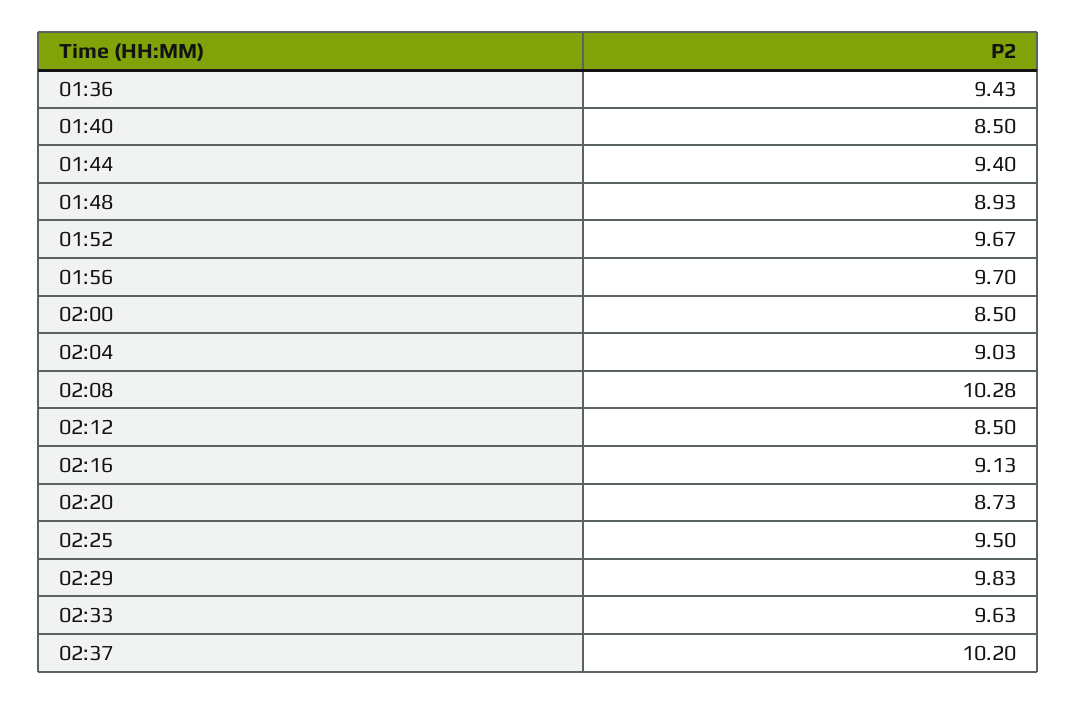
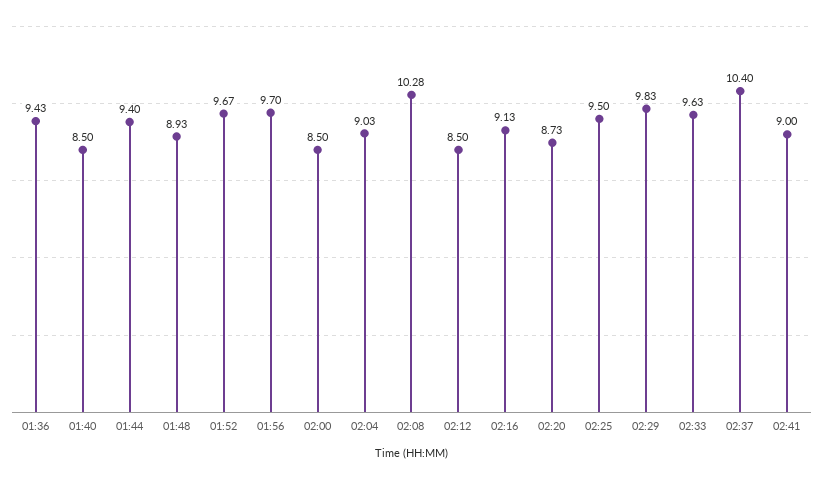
02:37: 10.2 -> 10.4
02:41: none -> 9

